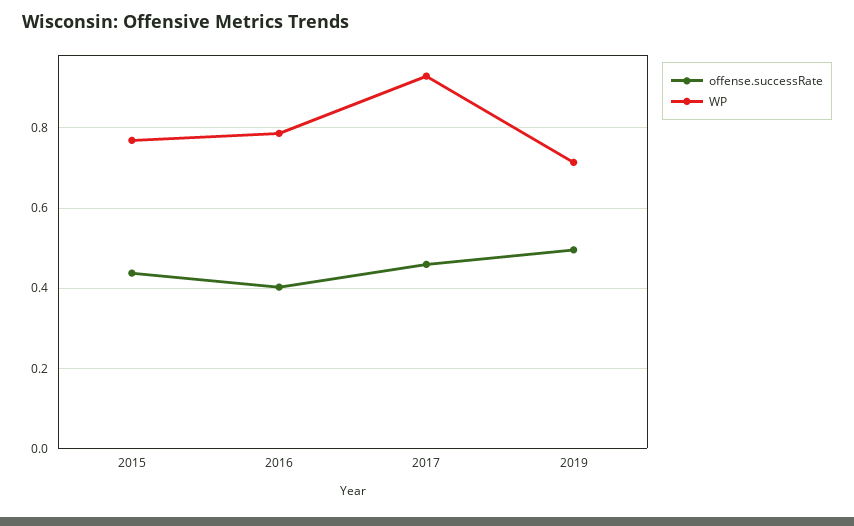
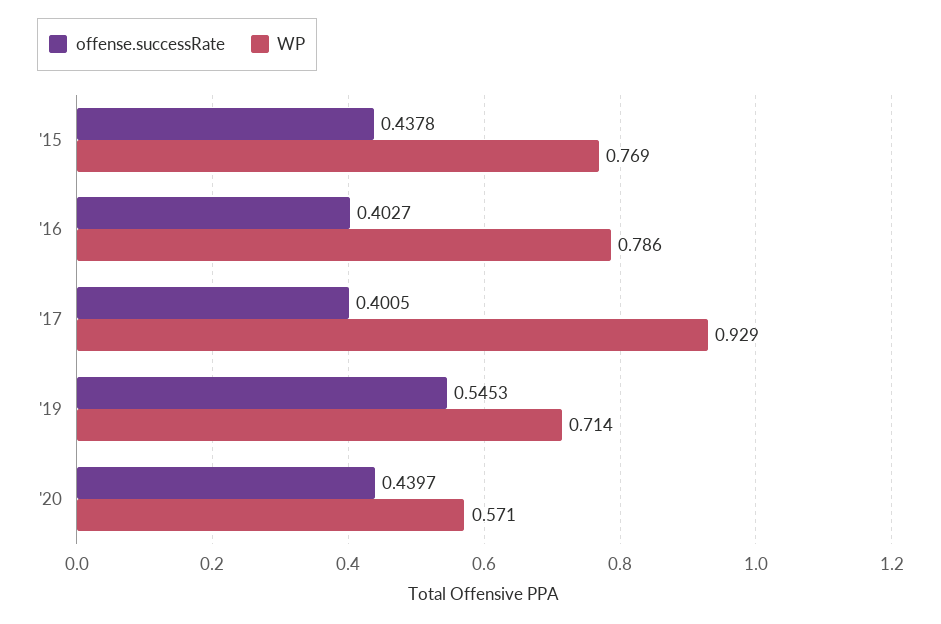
offense.successRate, 2017: 0.46 -> 0.4005
offense.successRate, 2019: 0.5 -> 0.5453
offense.successRate, '20: none -> 0.4397
WP, '20: none -> 0.571

